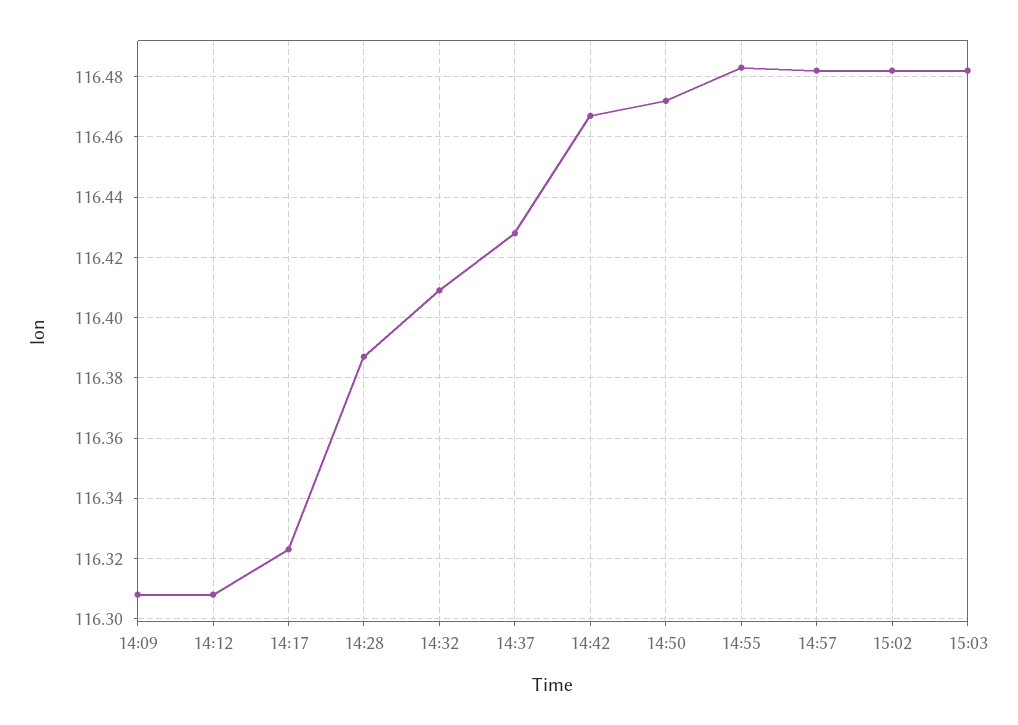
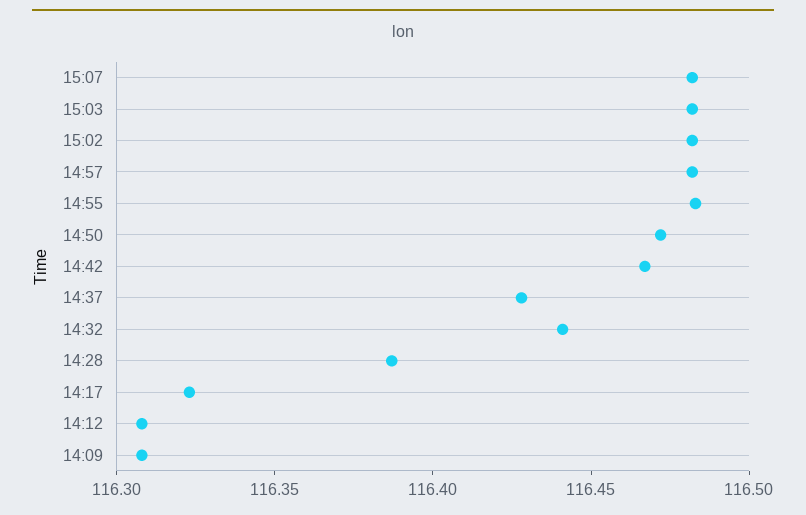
14:32: 116.41 -> 116.44
15:07: none -> 116.48

